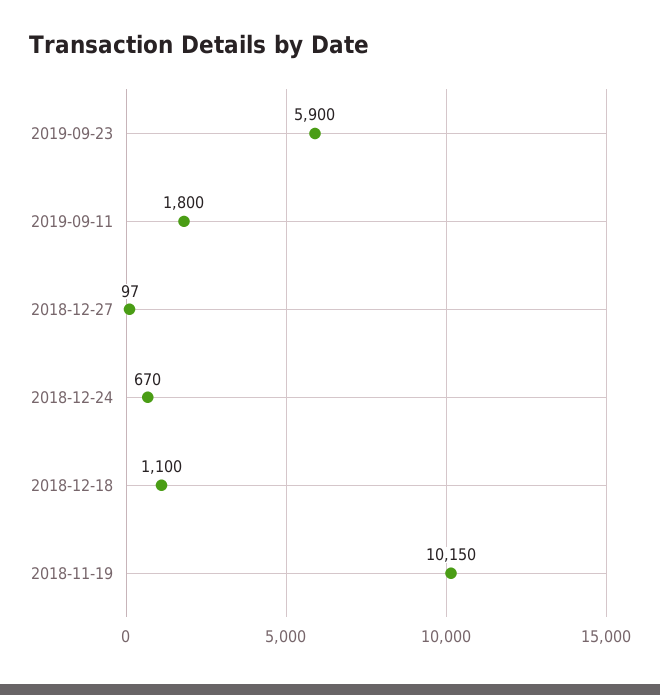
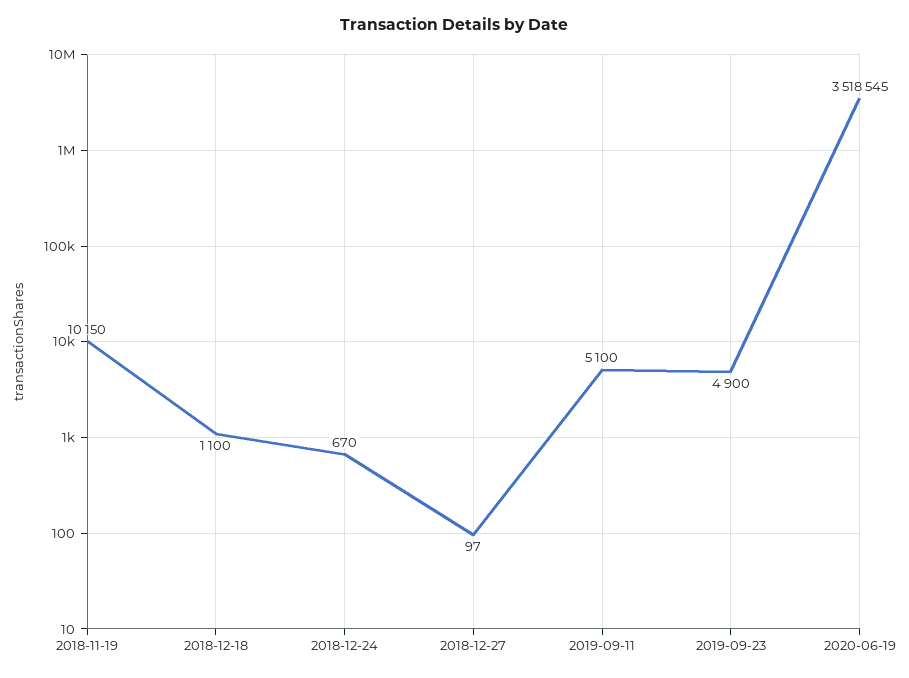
2019-09-23: 5900 -> 4900
2019-09-11: 1800 -> 5100
2020-06-19: none -> 3518545

